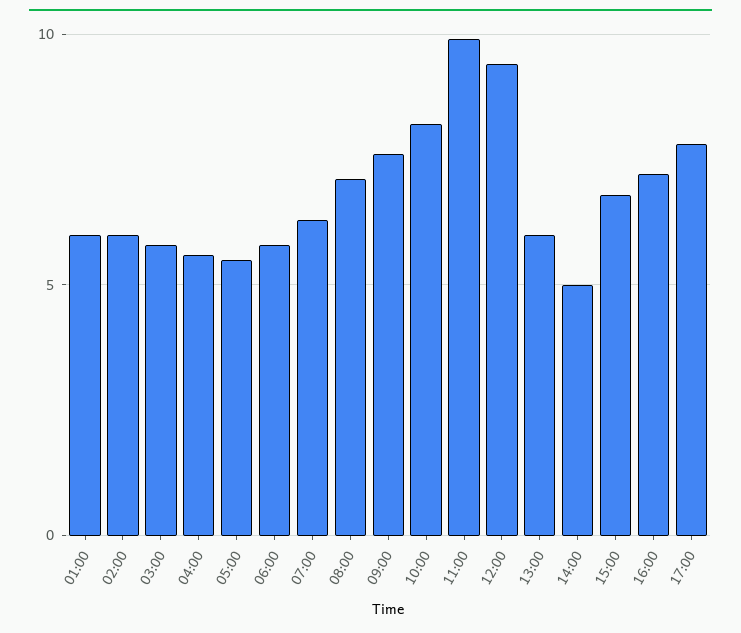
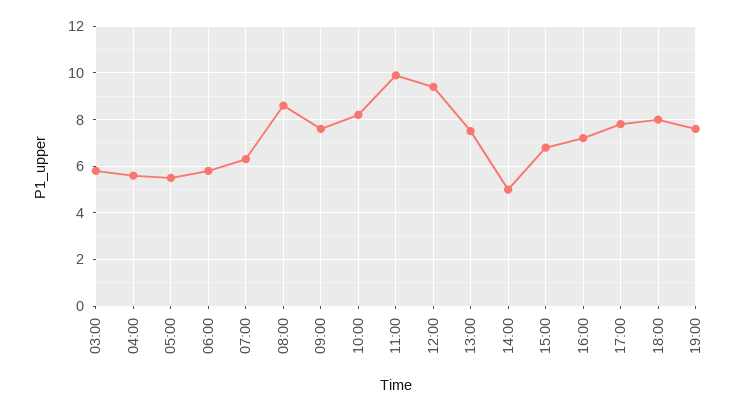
01:00: 6 -> none
02:00: 6 -> none
08:00: 7 -> 8.5
13:00: 6 -> 7.5
18:00: none -> 8
19:00: none -> 7.5

